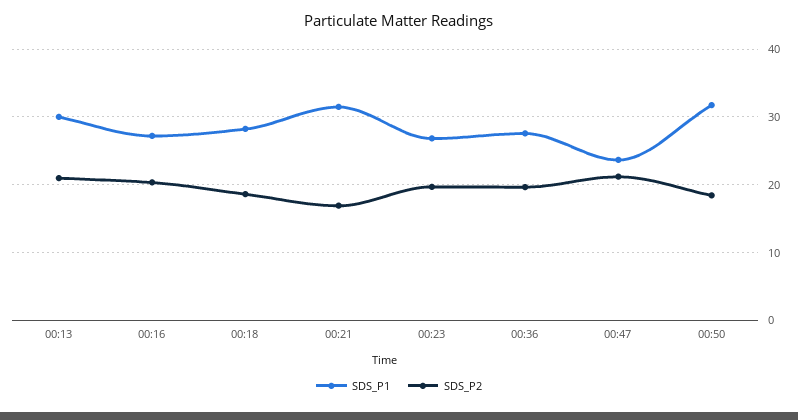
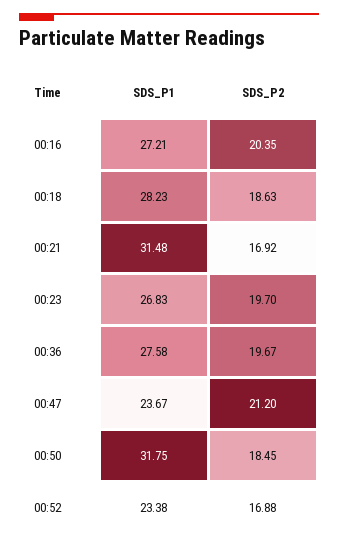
SDS_P1, 00:13: 30 -> none
SDS_P2, 00:13: 21 -> none
SDS_P1, 00:52: none -> 23.38
SDS_P2, 00:52: none -> 16.88

